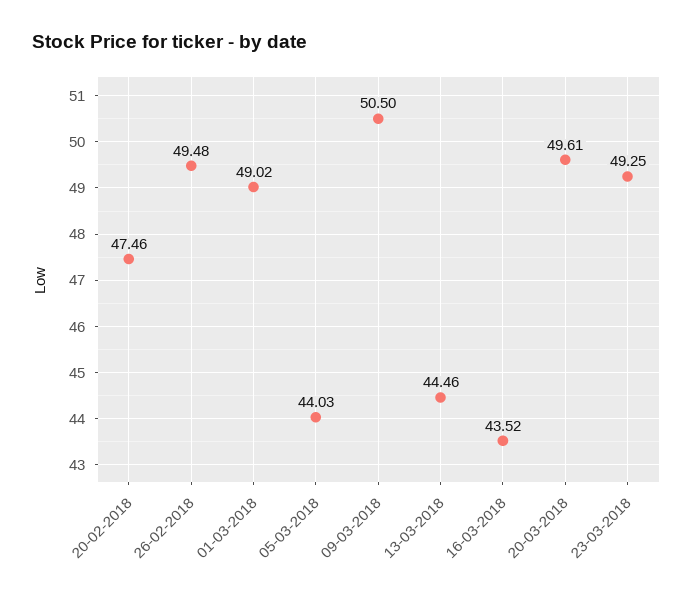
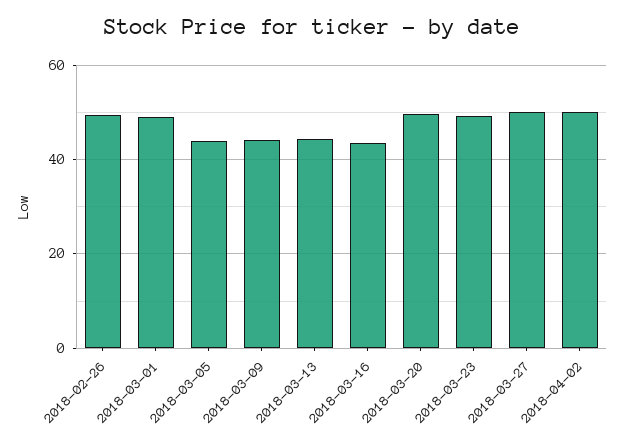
20-02-2018: 47.46 -> none
09-03-2018: 50.5 -> 44
2018-03-27: none -> 50
2018-04-02: none -> 50

